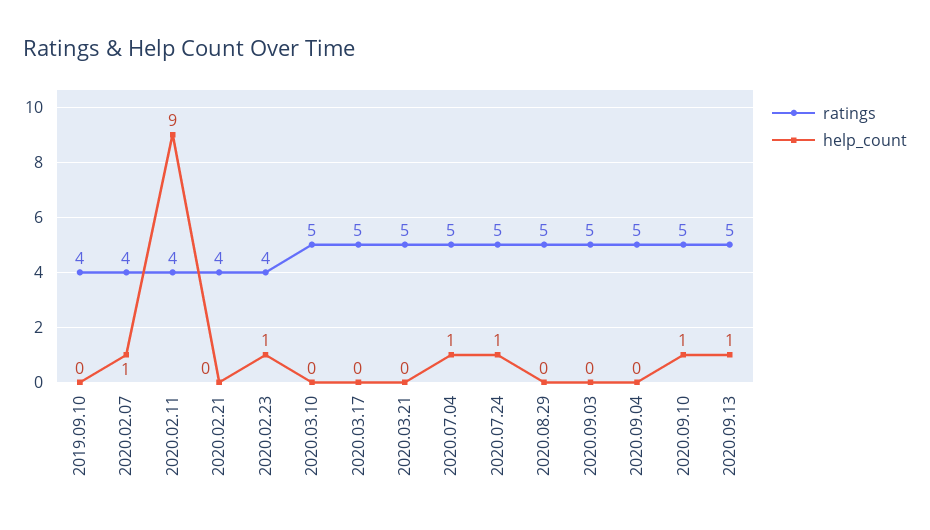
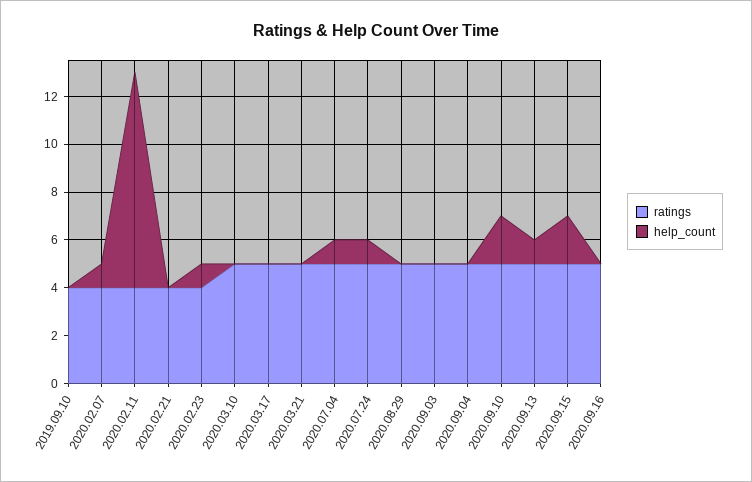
help_count, 2020.09.10: 1 -> 2
ratings, 2020.09.15: none -> 5
help_count, 2020.09.15: none -> 2
ratings, 2020.09.16: none -> 5
help_count, 2020.09.16: none -> 0

